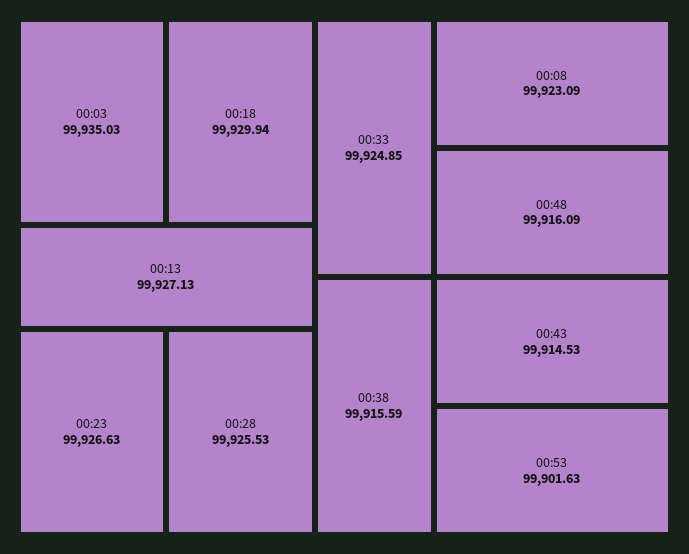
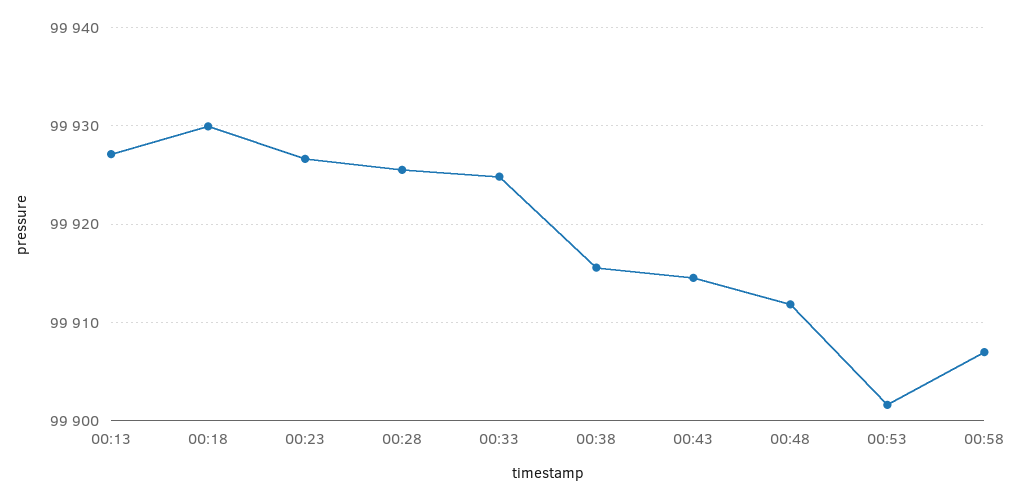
00:03: 99935.03 -> none
00:08: 99923.09 -> none
00:48: 99916.09 -> 99912
00:58: none -> 99907

